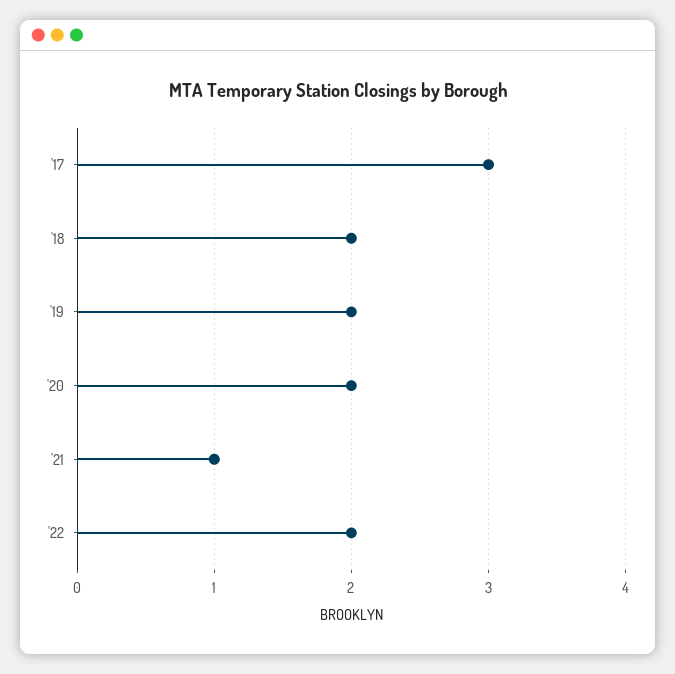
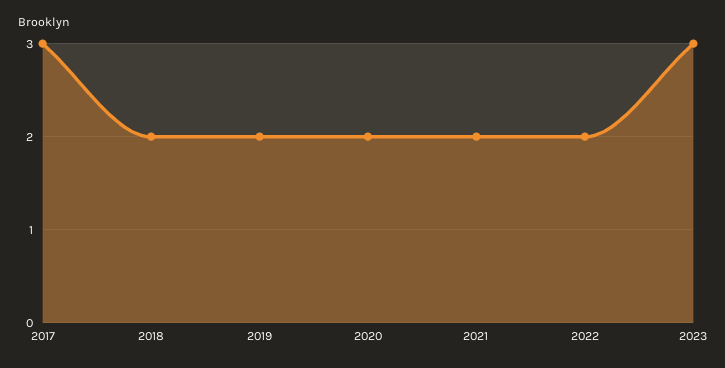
'21: 1 -> 2
2023: none -> 3

